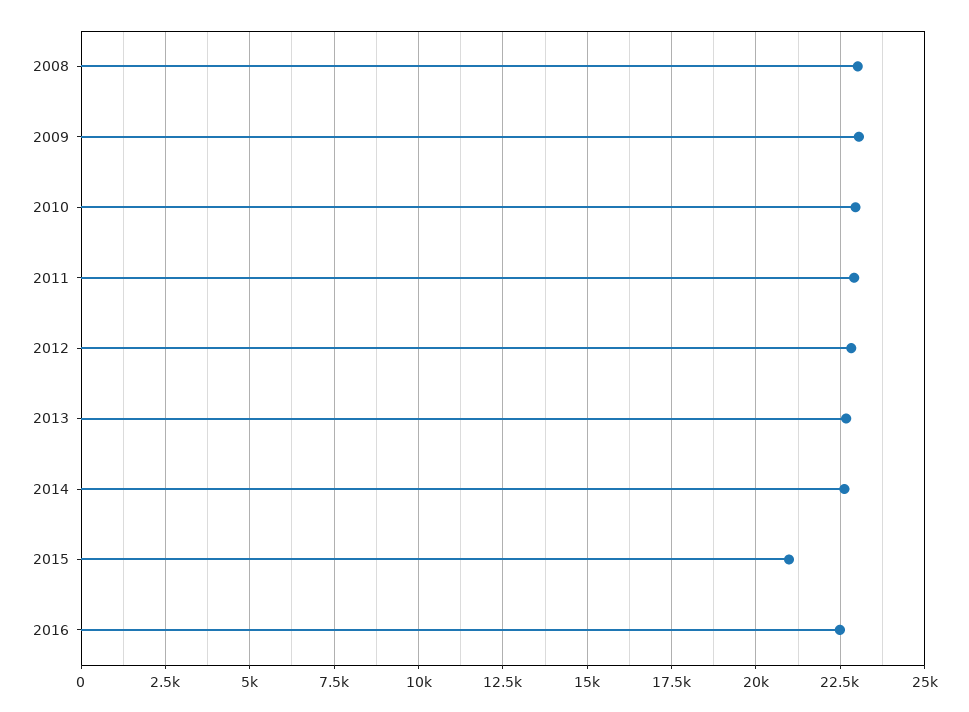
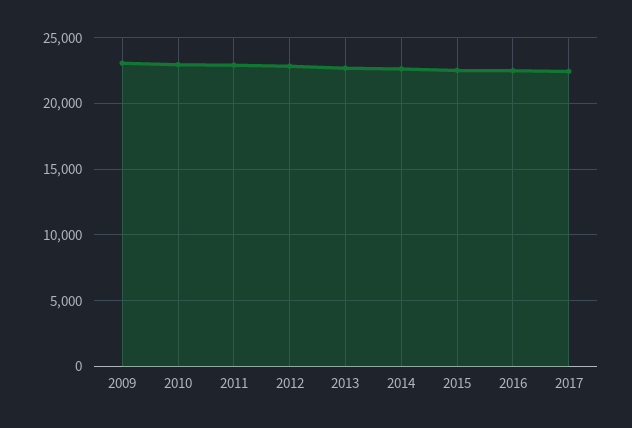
2008: 23000 -> none
2015: 21000 -> 22500
2017: none -> 22500

